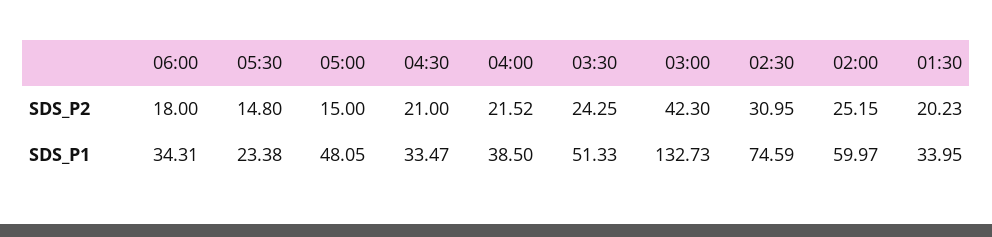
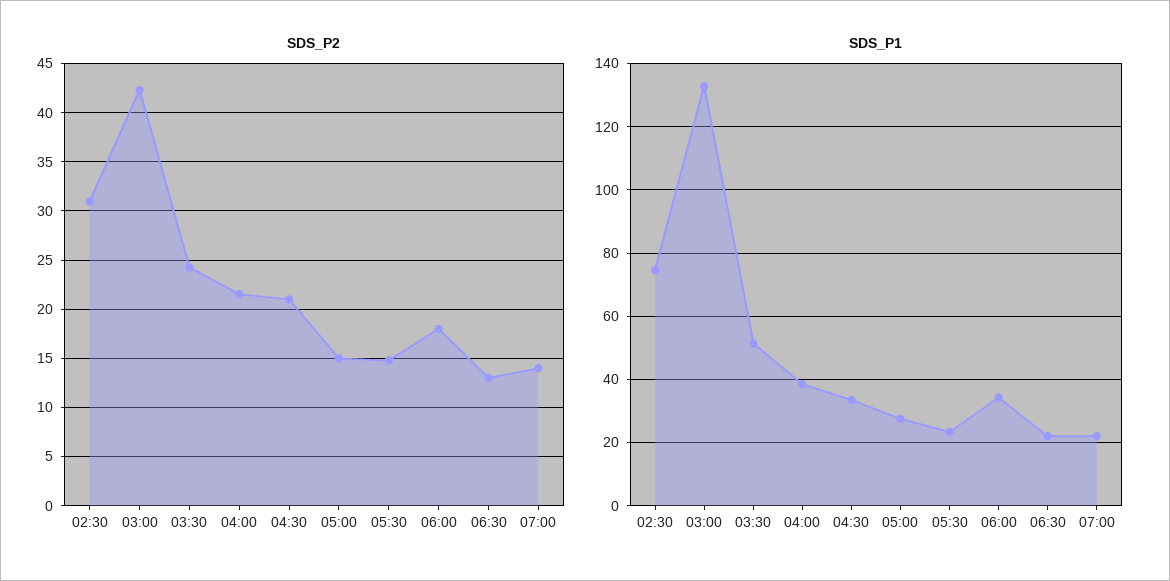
SDS_P2, 02:00: 25.15 -> none
SDS_P2, 01:30: 20.23 -> none
SDS_P1, 05:00: 48.05 -> 28
SDS_P1, 02:00: 59.97 -> none
SDS_P1, 01:30: 33.95 -> none
SDS_P2, 06:30: none -> 13
SDS_P2, 07:00: none -> 14
SDS_P1, 06:30: none -> 22
SDS_P1, 07:00: none -> 22

